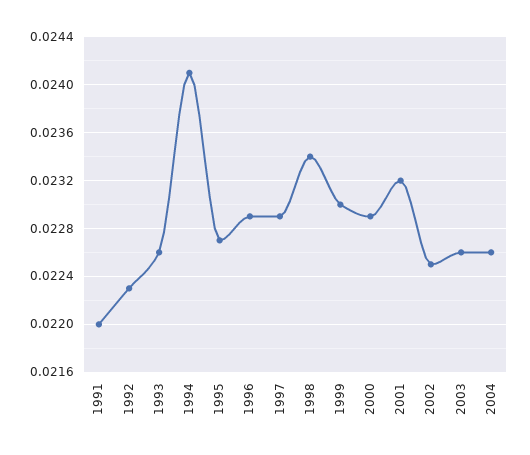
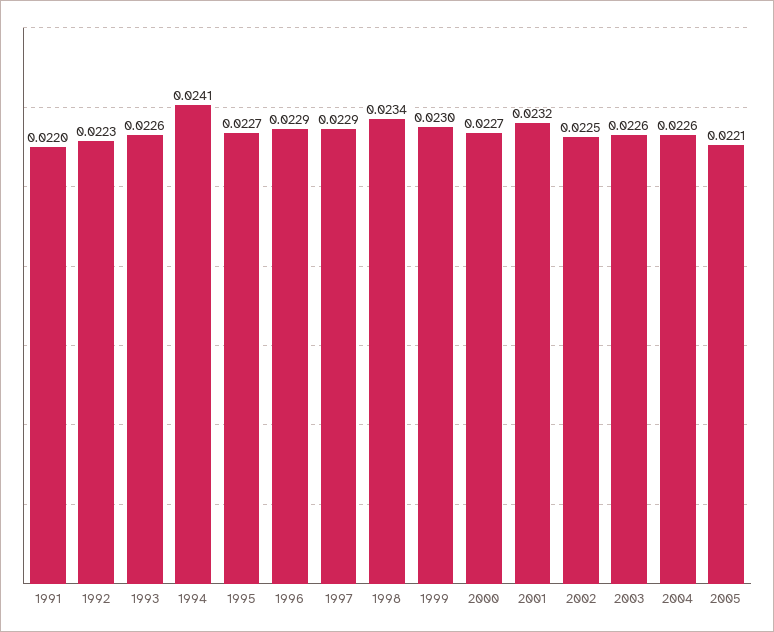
2000: 0.0229 -> 0.0227
2005: none -> 0.0221

